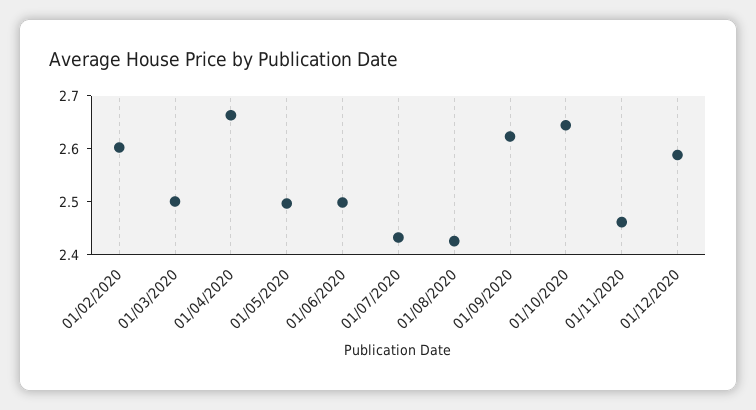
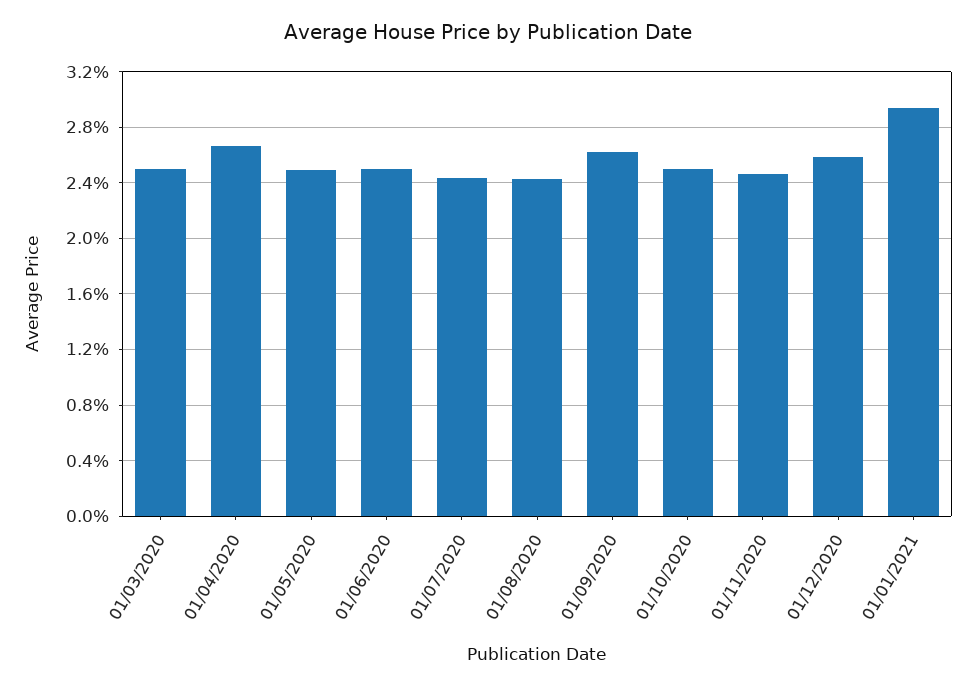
01/02/2020: 2.6 -> none
01/10/2020: 2.64 -> 2.5
01/01/2021: none -> 2.95

